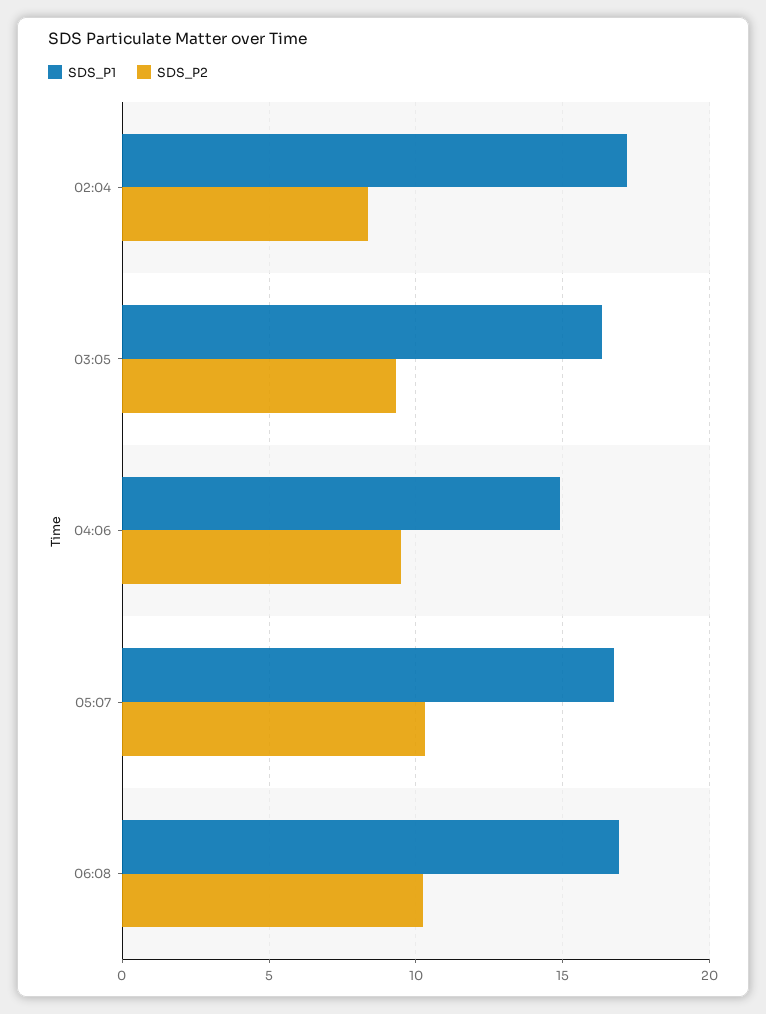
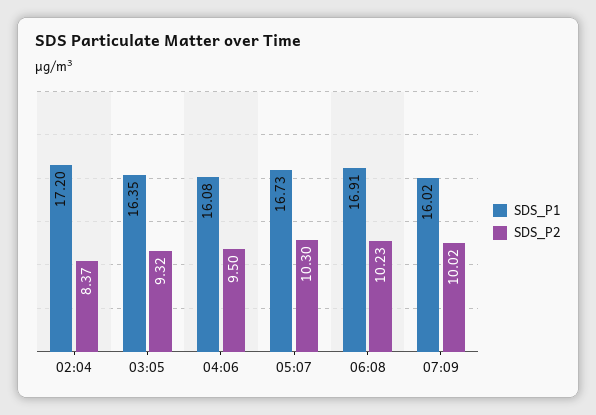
SDS_P1, 04:06: 15 -> 16.08
SDS_P1, 07:09: none -> 16.02
SDS_P2, 07:09: none -> 10.02

